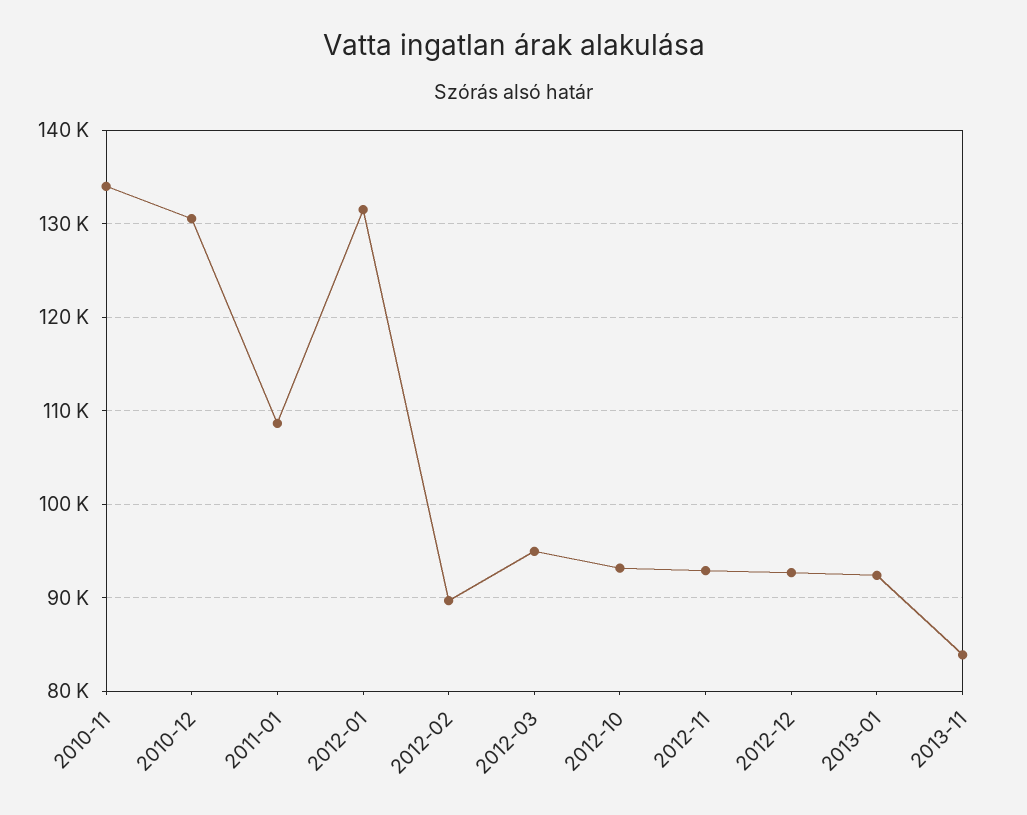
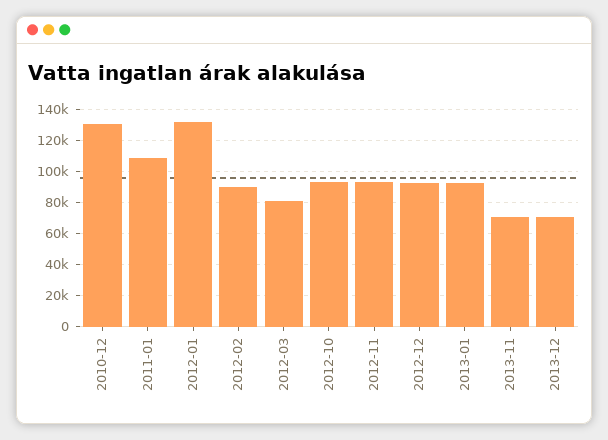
2010-11: 134000 -> none
2012-03: 95000 -> 80000
2013-11: 84000 -> 70000
2013-12: none -> 70000

